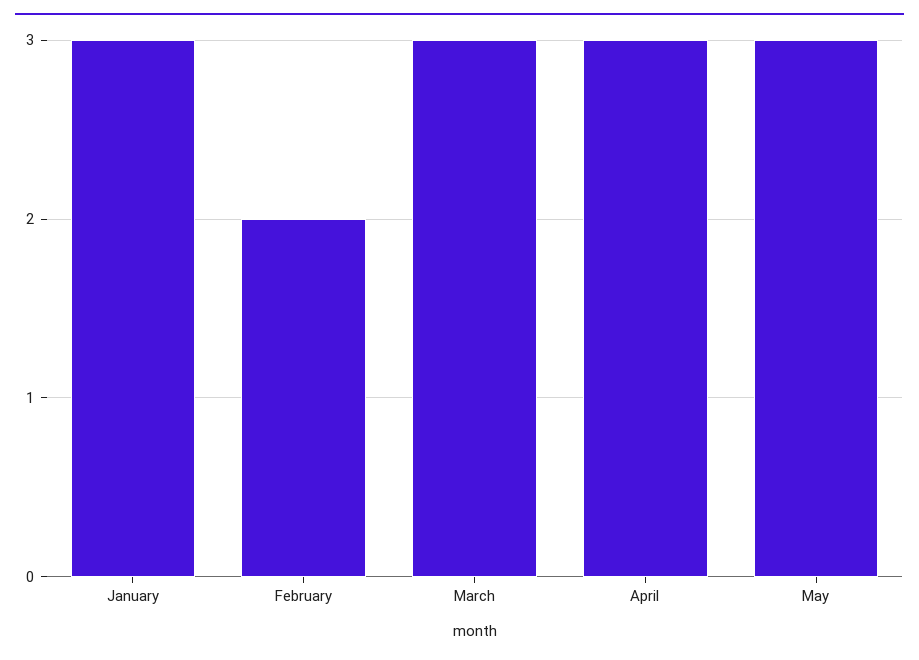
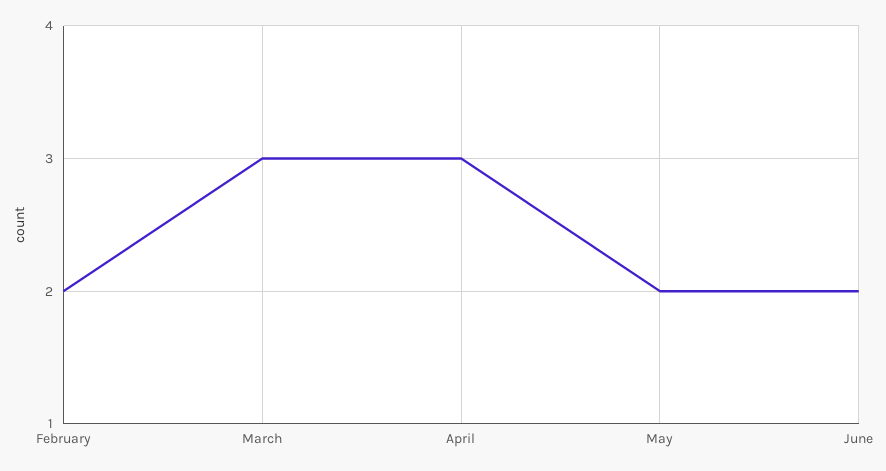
January: 3 -> none
May: 3 -> 2
June: none -> 2

